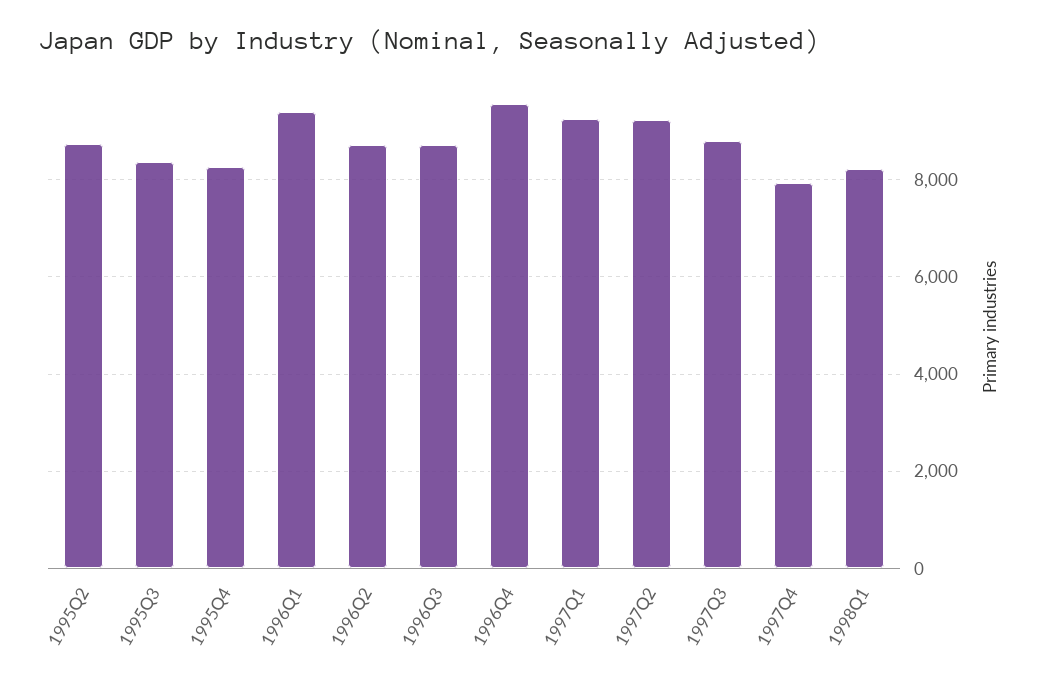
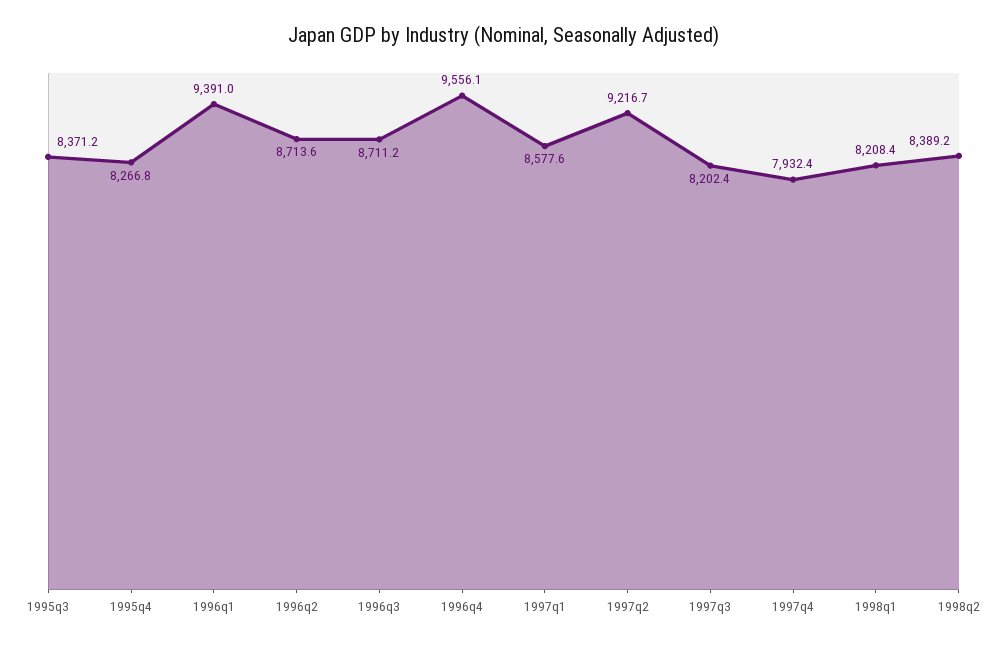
1995Q2: 8800 -> none
1997Q1: 9200 -> 8577.6
1997Q3: 8800 -> 8202.4
1998q2: none -> 8389.2

